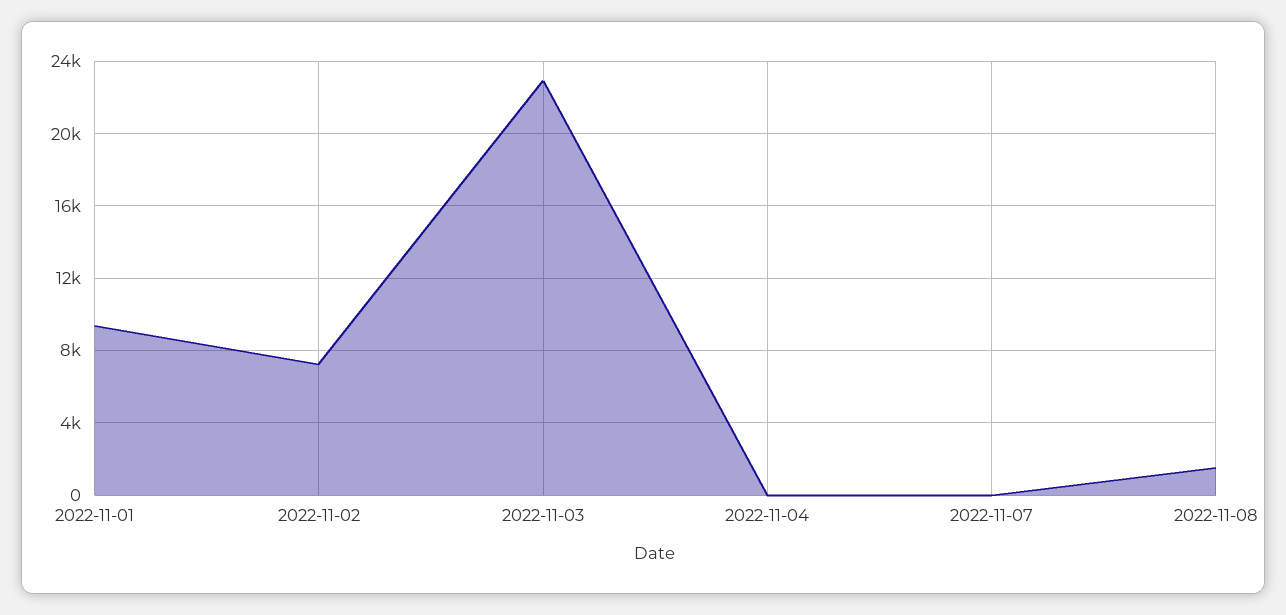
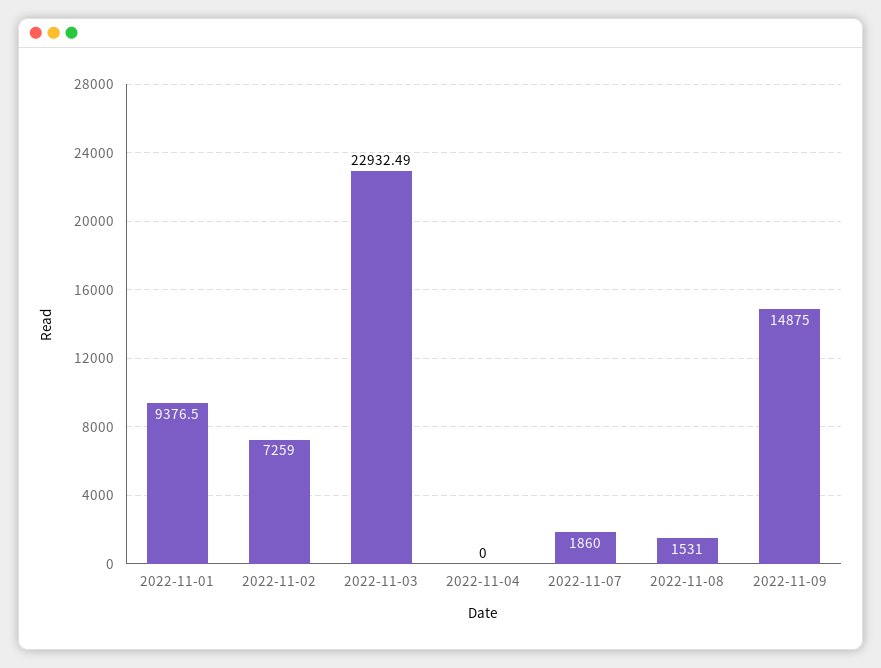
2022-11-07: 0 -> 1860
2022-11-09: none -> 14875

